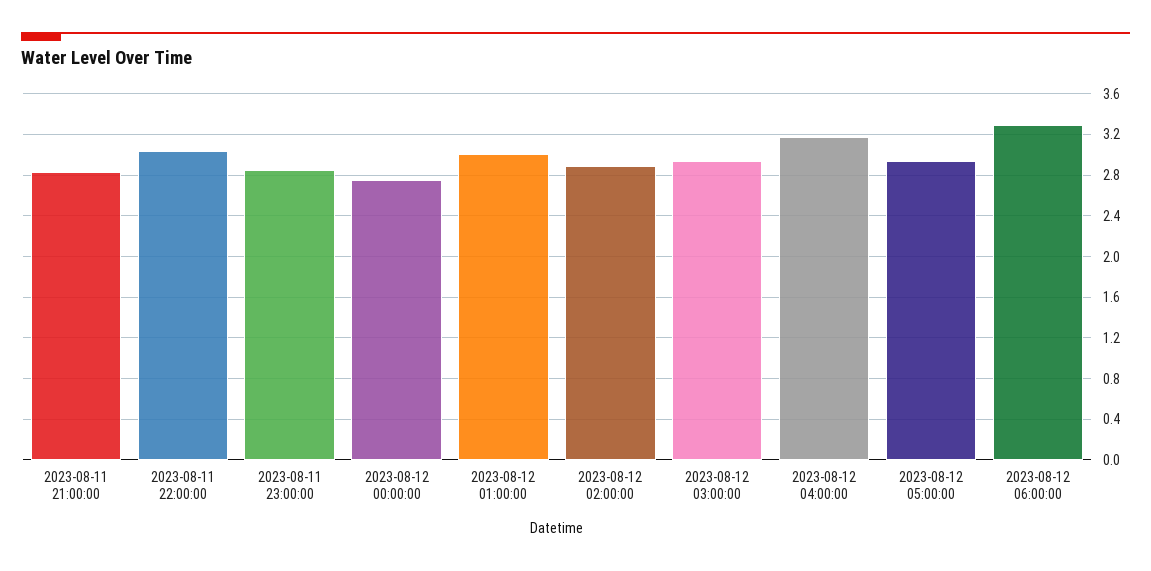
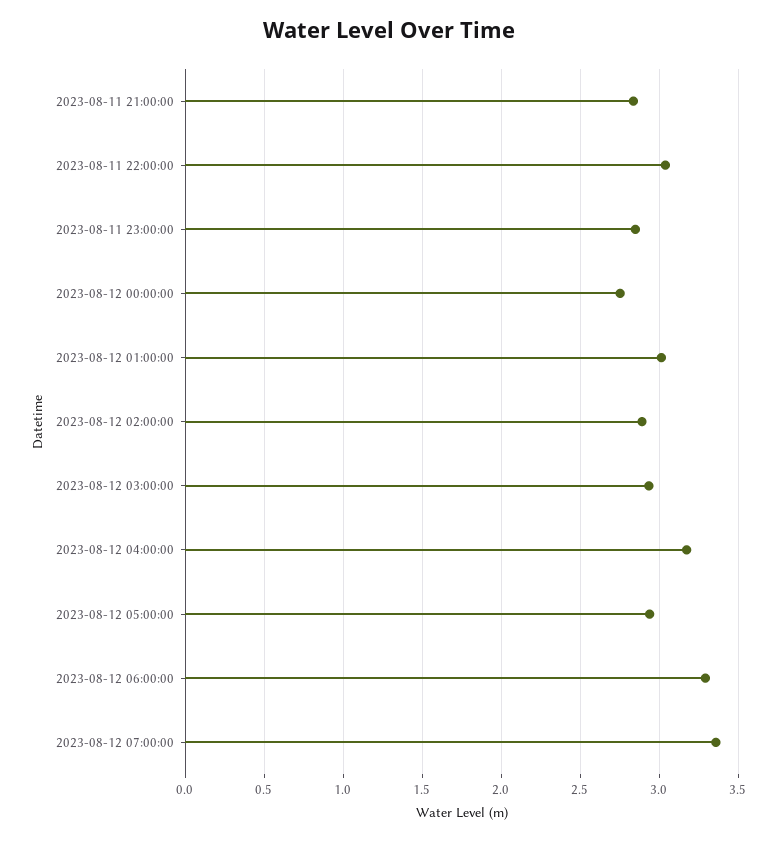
2023-08-12 07:00:00: none -> 3.35

